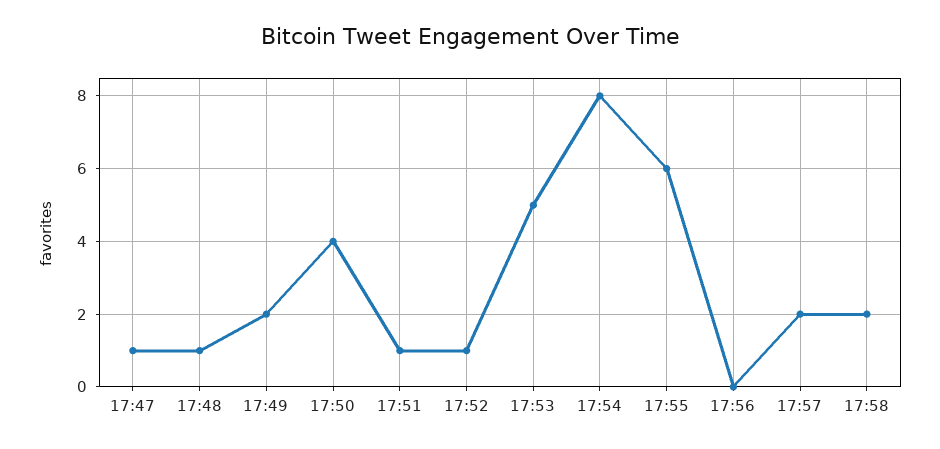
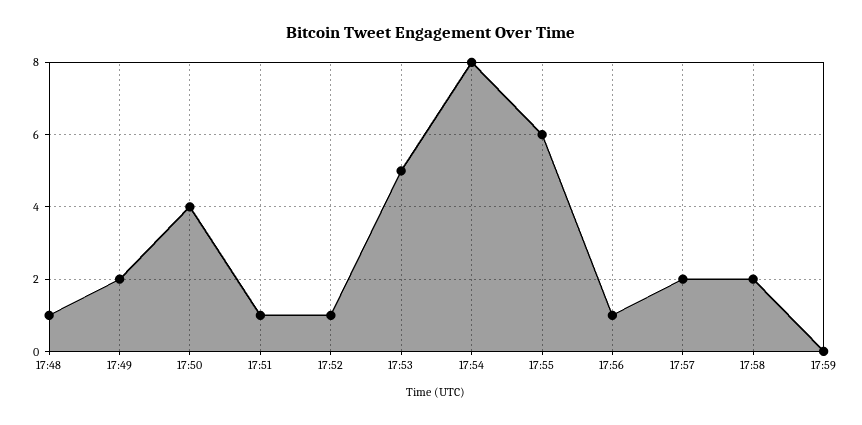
17:47: 1 -> none
17:56: 0 -> 1
17:59: none -> 0

